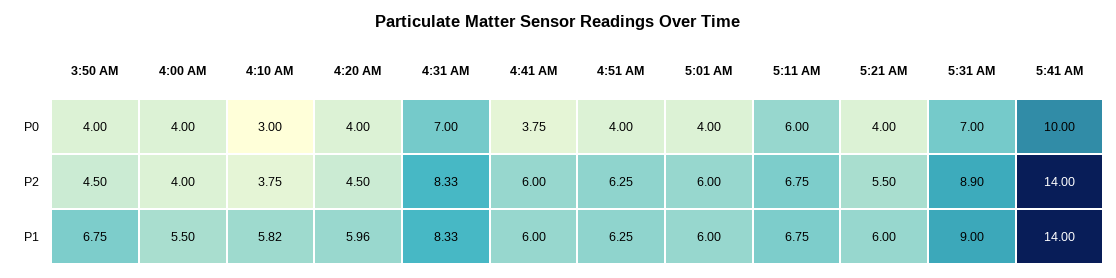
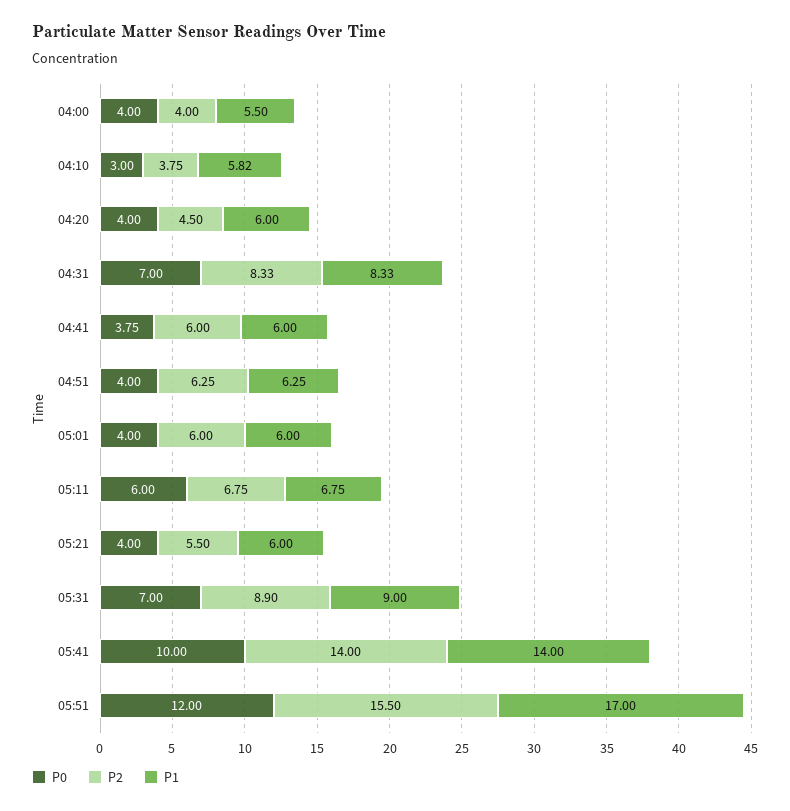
P0, 3:50 AM: 4 -> none
P2, 3:50 AM: 4.5 -> none
P1, 3:50 AM: 6.75 -> none
P1, 4:20 AM: 5.96 -> 6
P0, 05:51: none -> 12
P2, 05:51: none -> 15.5
P1, 05:51: none -> 17

